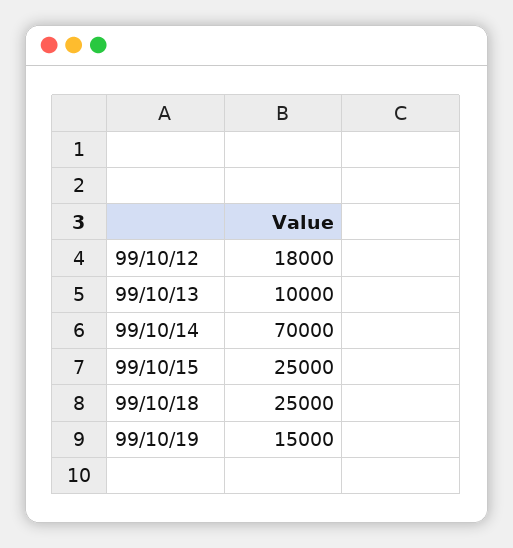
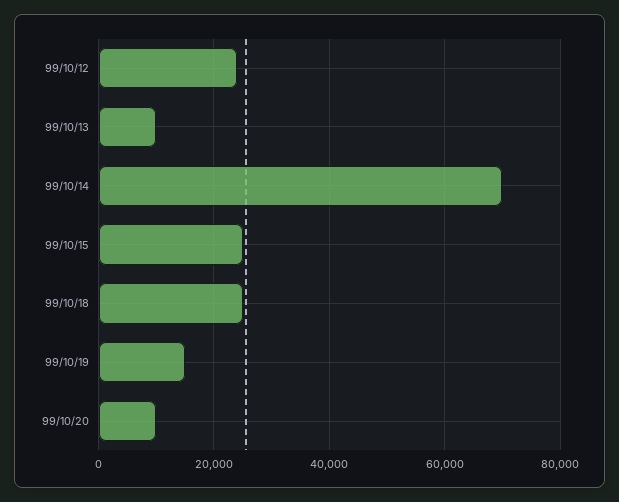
99/10/12: 18000 -> 24000
99/10/20: none -> 10000

